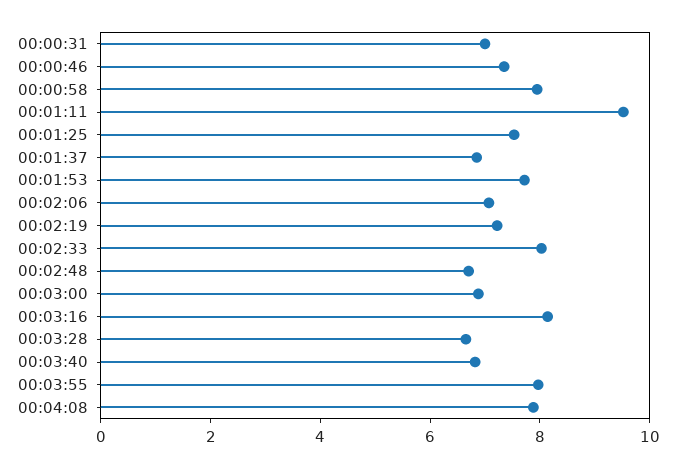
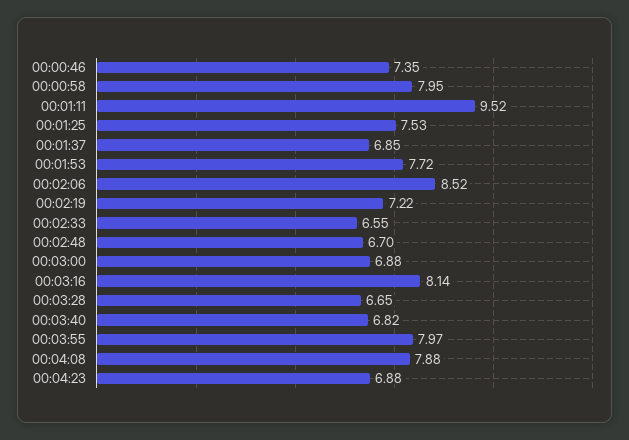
00:00:31: 7 -> none
00:02:06: 7 -> 8.52
00:02:33: 8 -> 6.55
00:04:23: none -> 6.88

